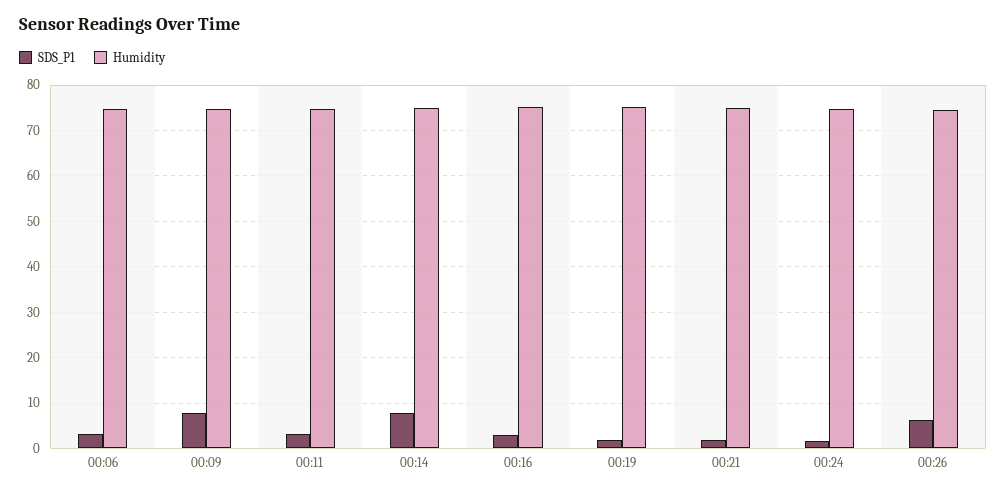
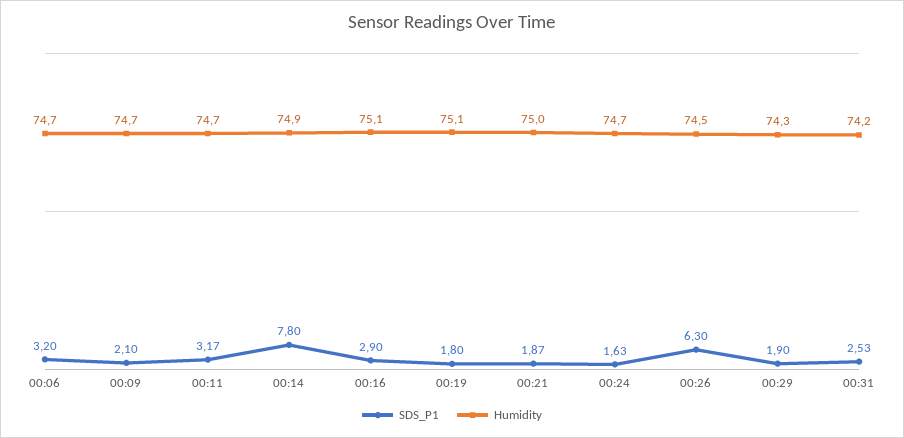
SDS_P1, 00:09: 8 -> 2.1
SDS_P1, 00:29: none -> 1.9
Humidity, 00:29: none -> 74.3
SDS_P1, 00:31: none -> 2.53
Humidity, 00:31: none -> 74.2

